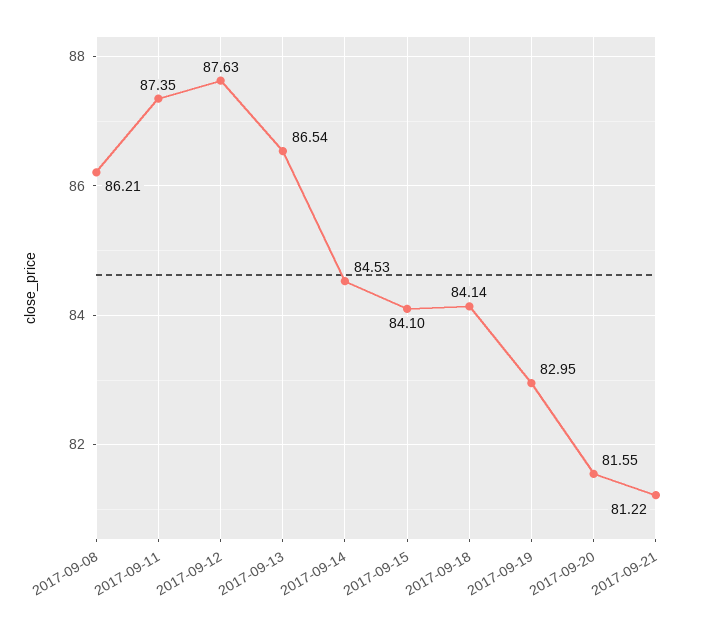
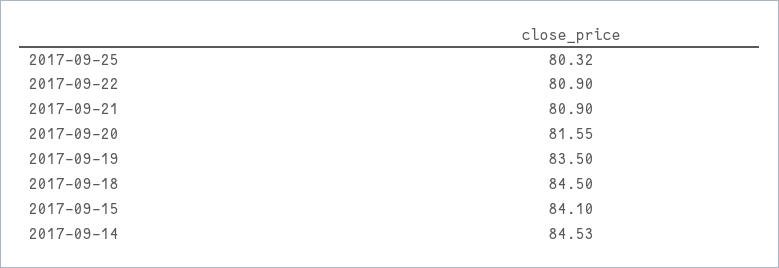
2017-09-08: 86.21 -> none
2017-09-11: 87.35 -> none
2017-09-12: 87.63 -> none
2017-09-13: 86.54 -> none
2017-09-18: 84.14 -> 84.5
2017-09-19: 82.95 -> 83.5
2017-09-21: 81.22 -> 80.9
2017-09-25: none -> 80.32
2017-09-22: none -> 80.9

